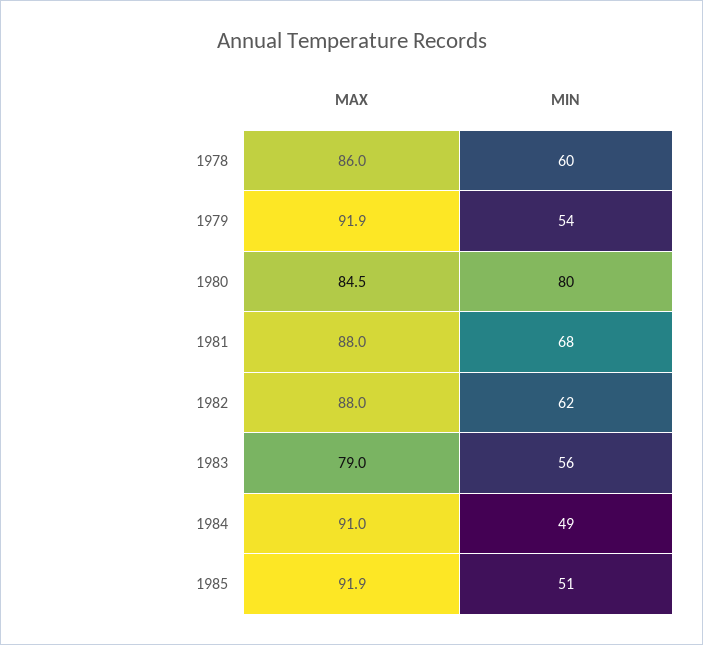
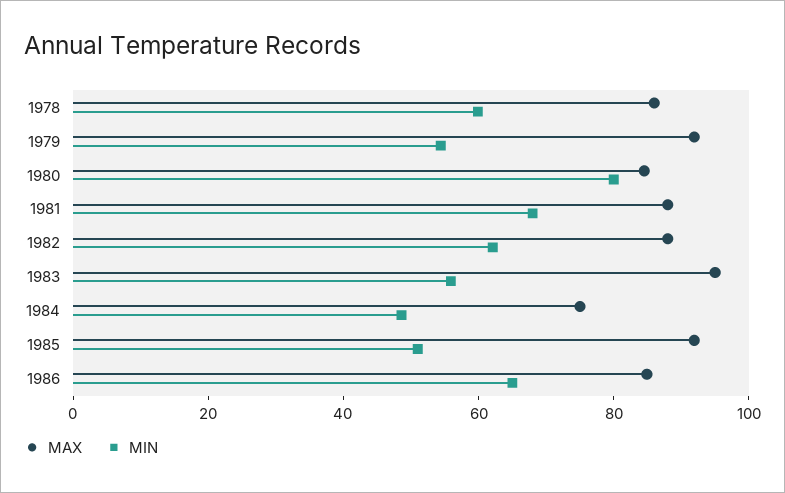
MAX, 1983: 79 -> 95
MAX, 1984: 91 -> 75
MAX, 1986: none -> 85
MIN, 1986: none -> 65

